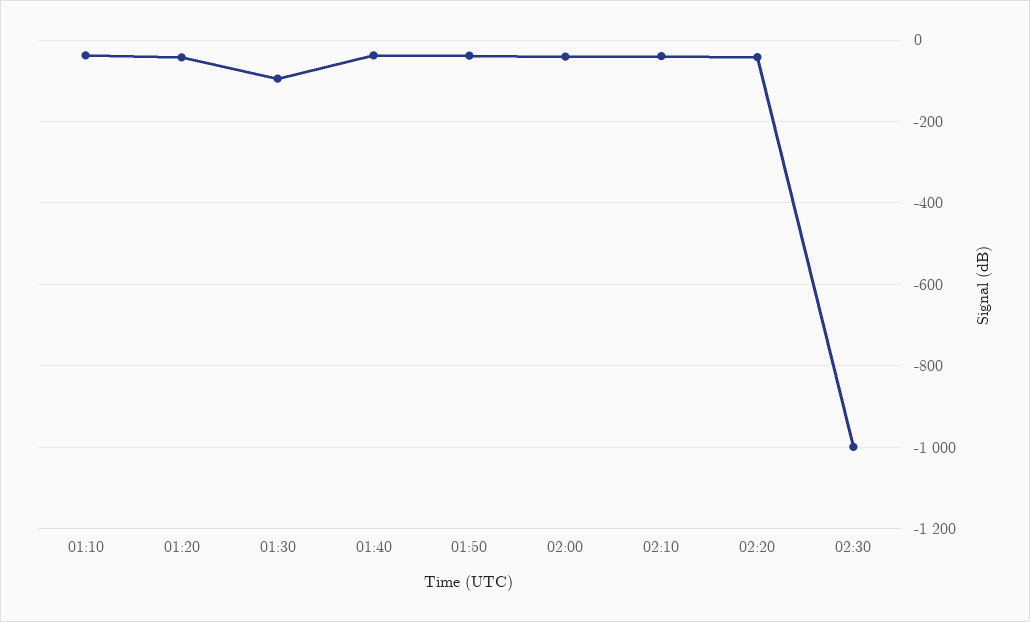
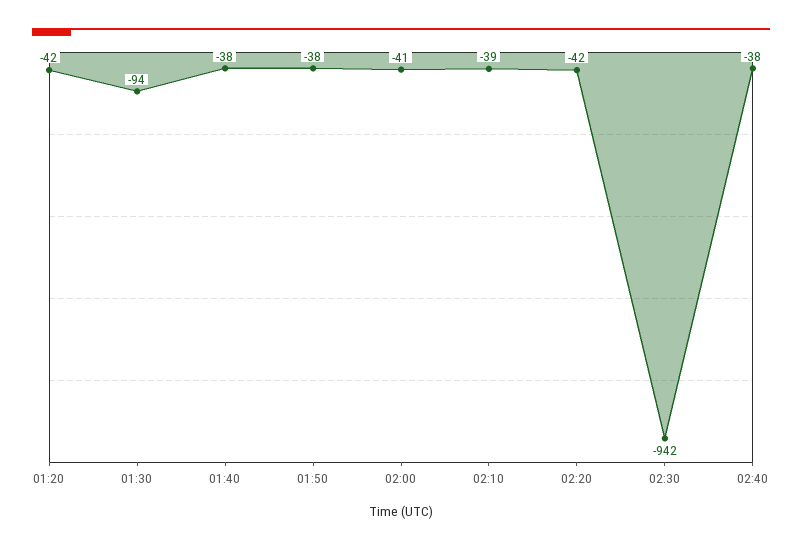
01:10: -40 -> none
02:30: -1000 -> -942
02:40: none -> -38

